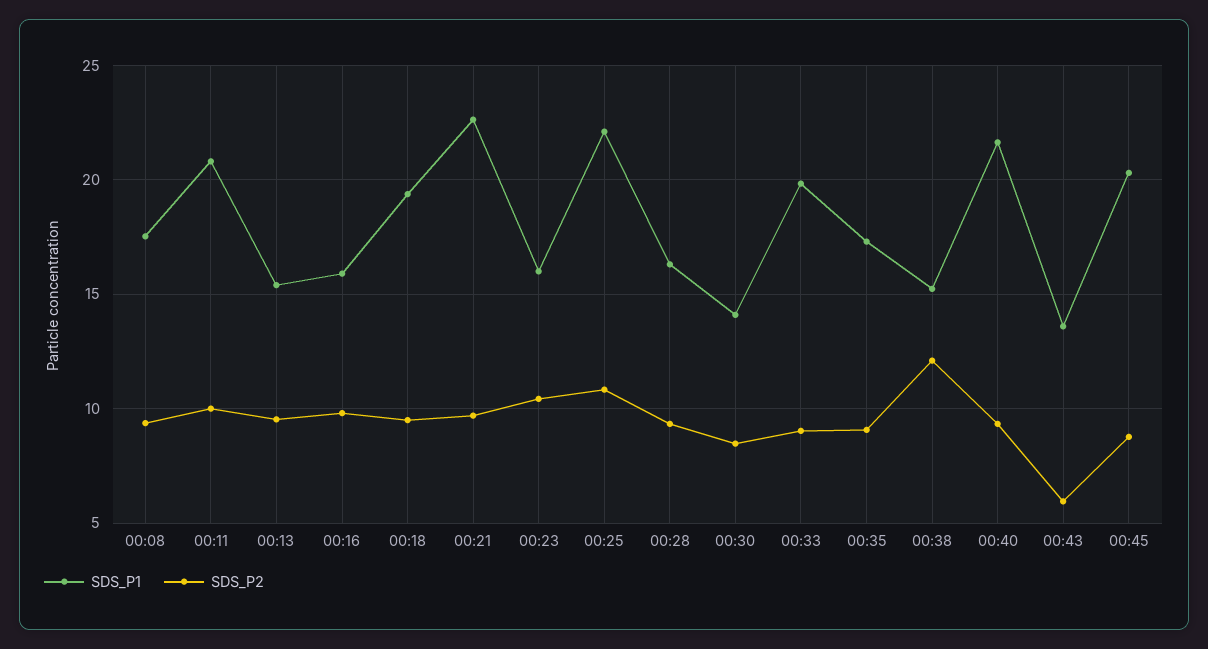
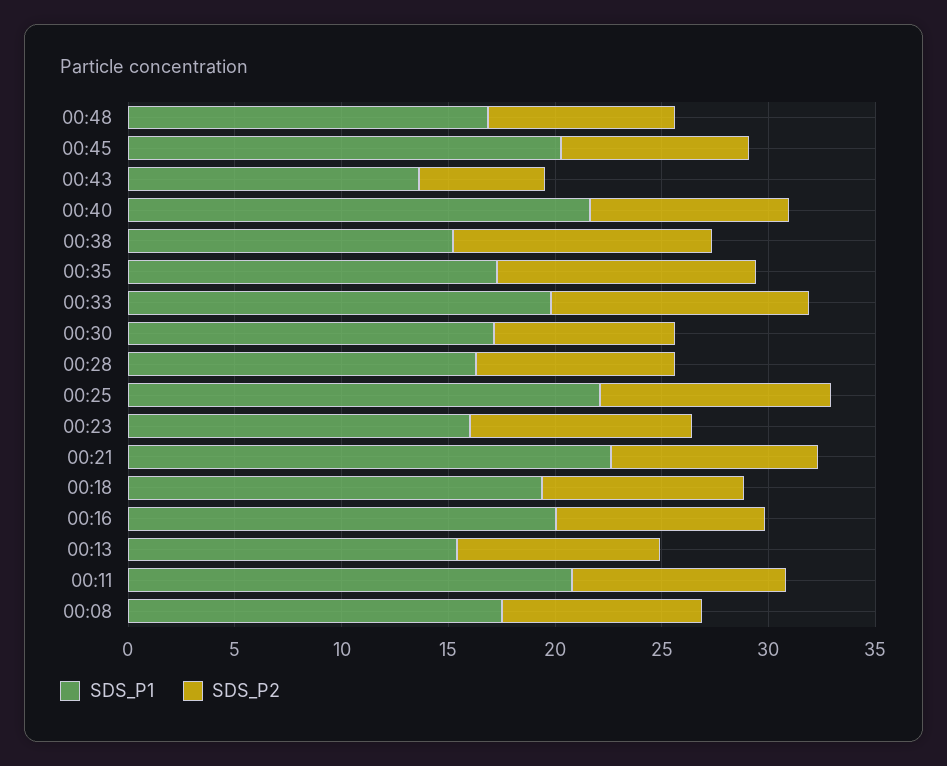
SDS_P1, 00:16: 16 -> 20
SDS_P1, 00:30: 14 -> 17
SDS_P2, 00:33: 9 -> 12
SDS_P2, 00:35: 9 -> 12
SDS_P1, 00:48: none -> 17
SDS_P2, 00:48: none -> 9

